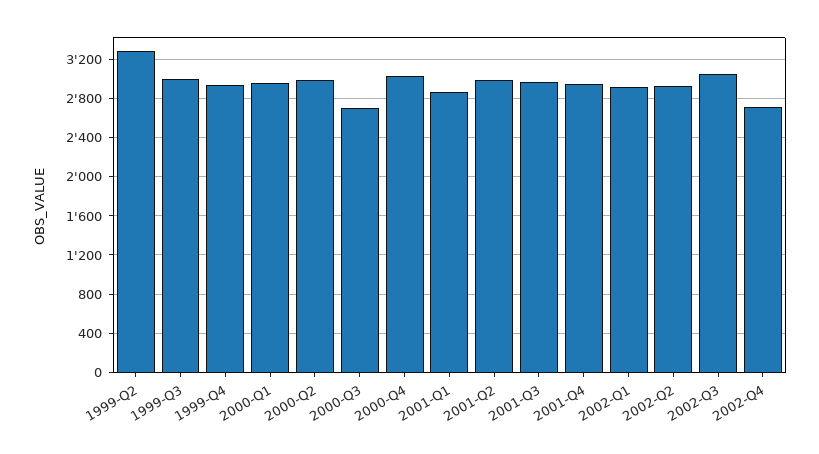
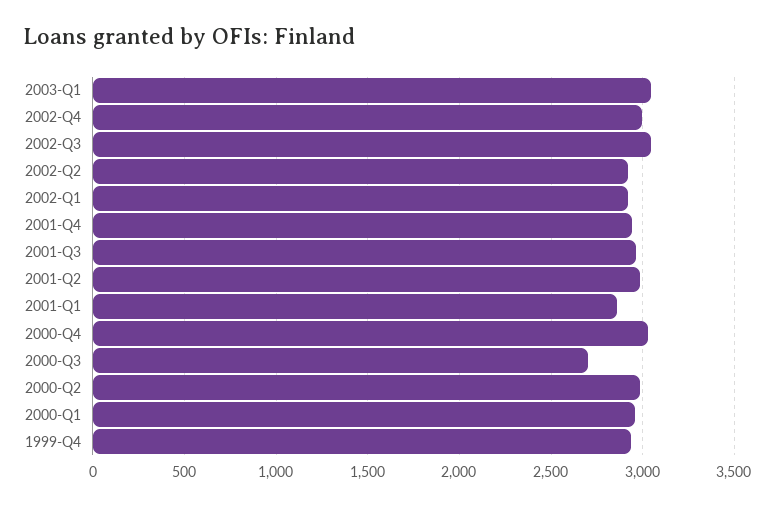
1999-Q2: 3300 -> none
1999-Q3: 3000 -> none
2002-Q4: 2700 -> 3000
2003-Q1: none -> 3050

